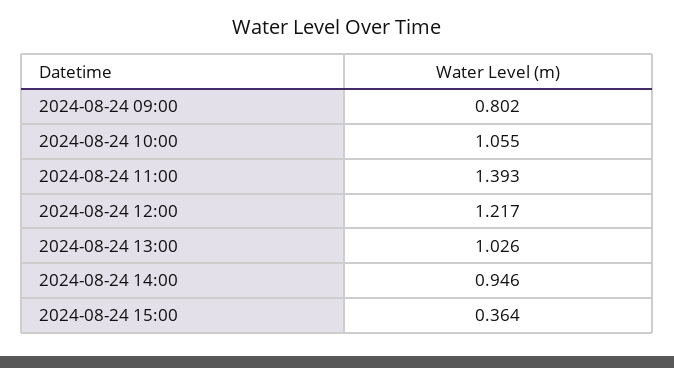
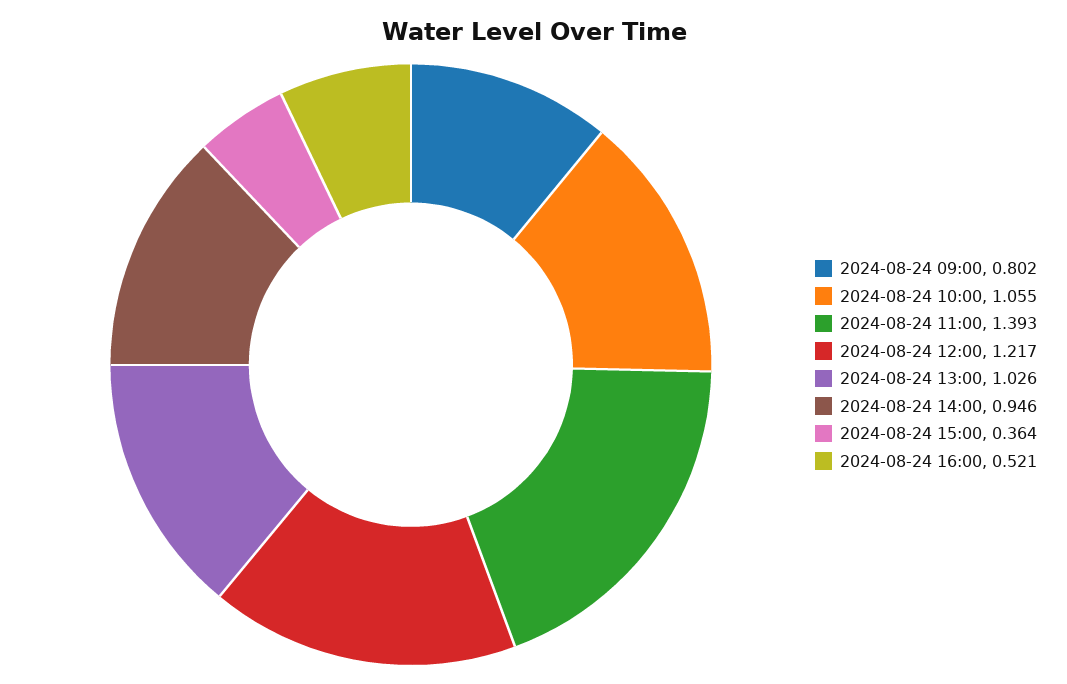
2024-08-24 16:00: none -> 0.521

